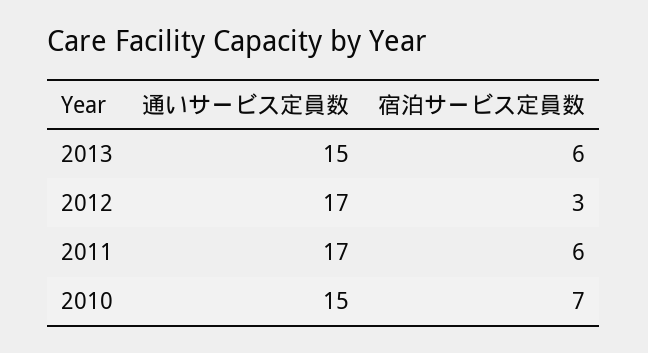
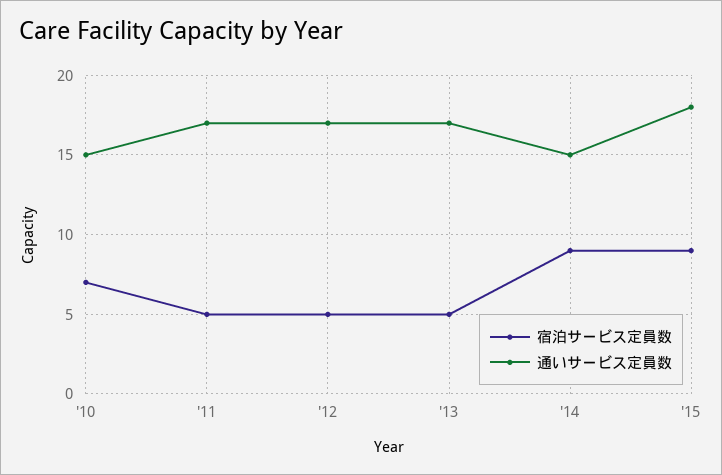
通いサービス定員数, 2013: 15 -> 17
宿泊サービス定員数, 2013: 6 -> 5
宿泊サービス定員数, 2012: 3 -> 5
宿泊サービス定員数, 2011: 6 -> 5
宿泊サービス定員数, '14: none -> 9
通いサービス定員数, '14: none -> 15
宿泊サービス定員数, '15: none -> 9
通いサービス定員数, '15: none -> 18

